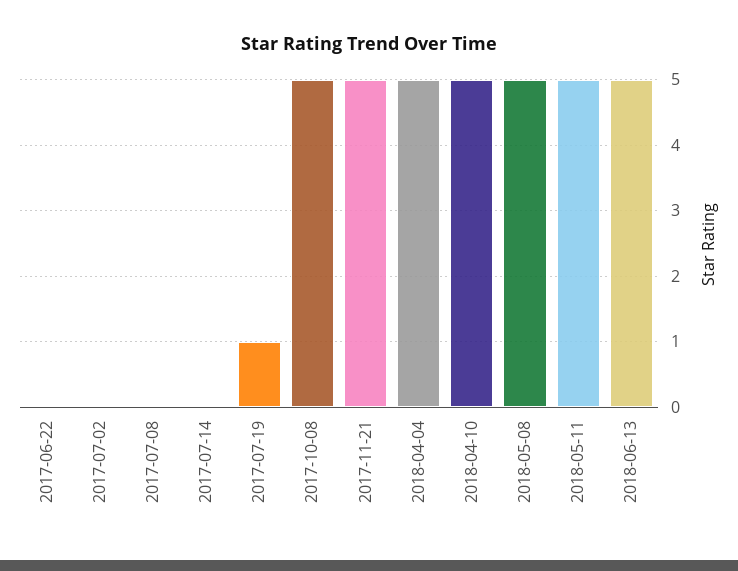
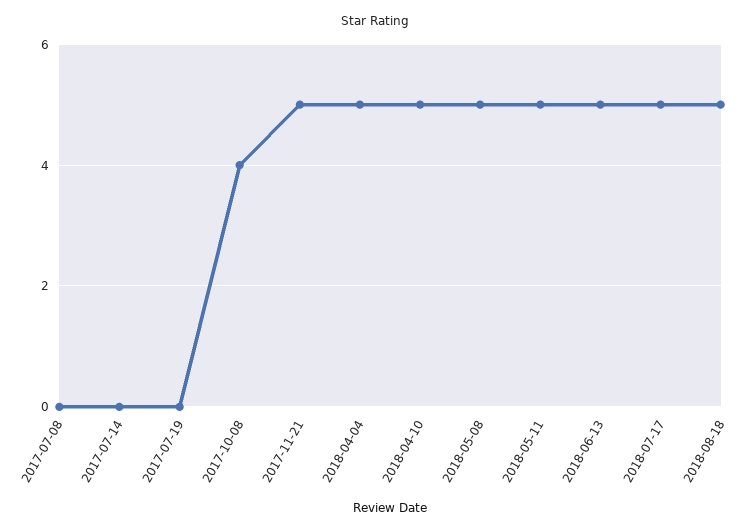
2017-06-22: 0 -> none
2017-07-02: 0 -> none
2017-07-19: 1 -> 0
2017-10-08: 5 -> 4
2018-07-17: none -> 5
2018-08-18: none -> 5

